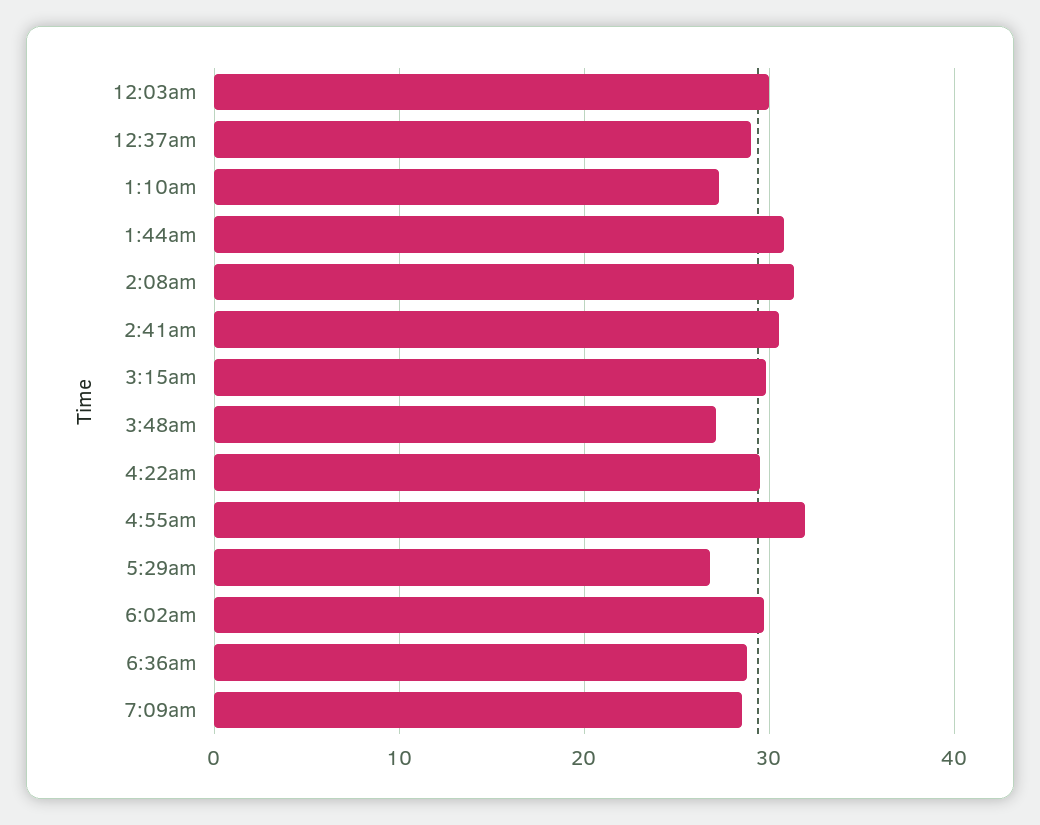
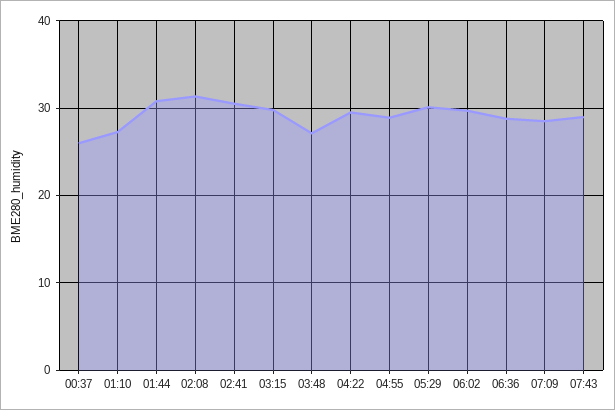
12:03am: 30 -> none
12:37am: 29 -> 26
4:55am: 32 -> 29
5:29am: 27 -> 30
07:43: none -> 29

